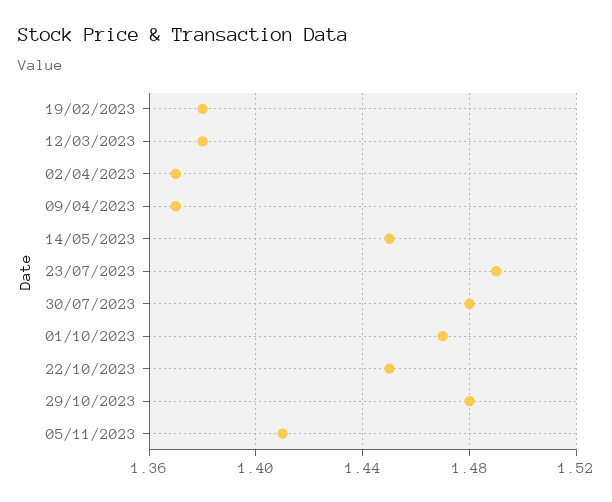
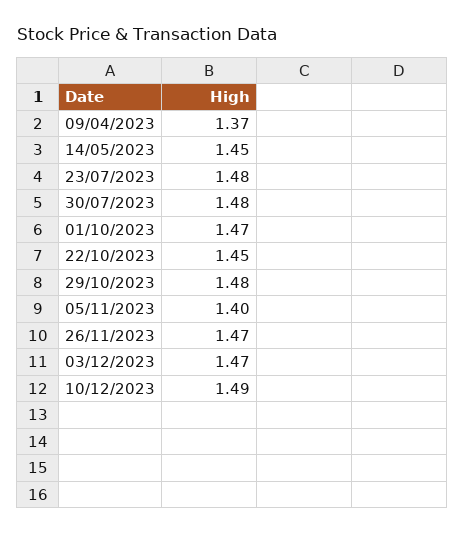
19/02/2023: 1.38 -> none
12/03/2023: 1.38 -> none
02/04/2023: 1.37 -> none
23/07/2023: 1.49 -> 1.48
05/11/2023: 1.41 -> 1.4
26/11/2023: none -> 1.47
03/12/2023: none -> 1.47
10/12/2023: none -> 1.49

